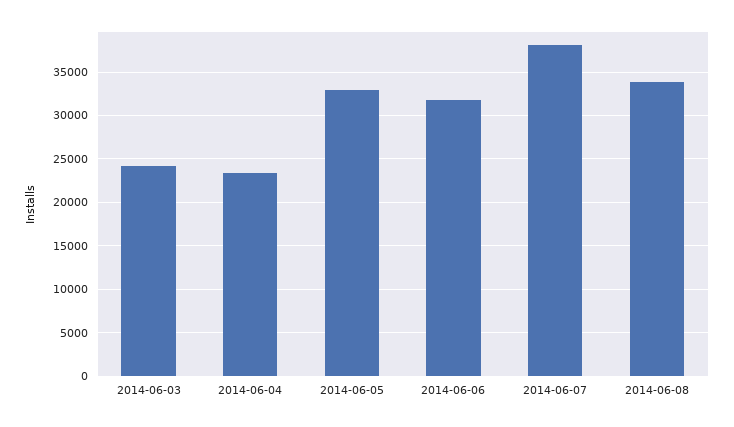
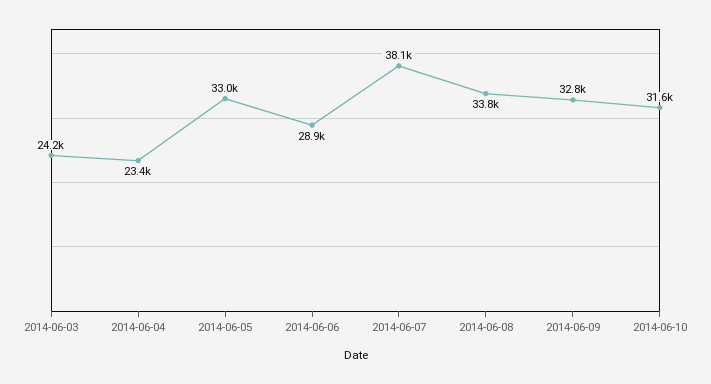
2014-06-06: 32000 -> 28900
2014-06-09: none -> 32800
2014-06-10: none -> 31600

